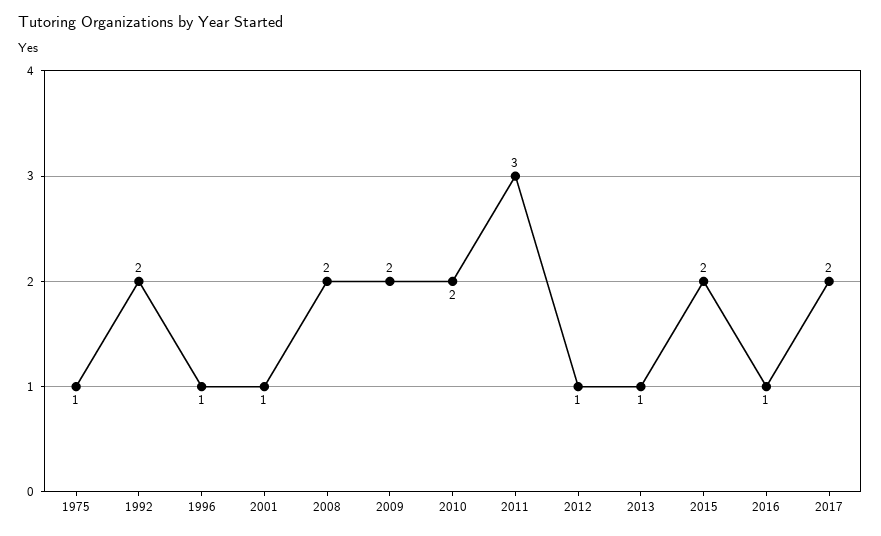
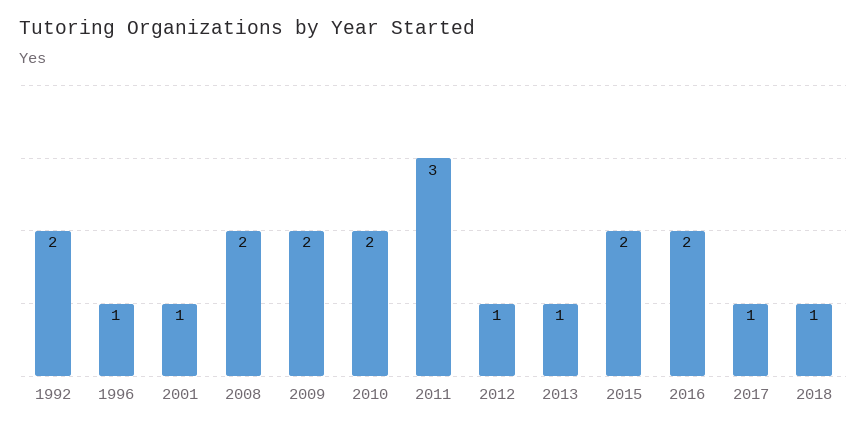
1975: 1 -> none
2016: 1 -> 2
2017: 2 -> 1
2018: none -> 1

